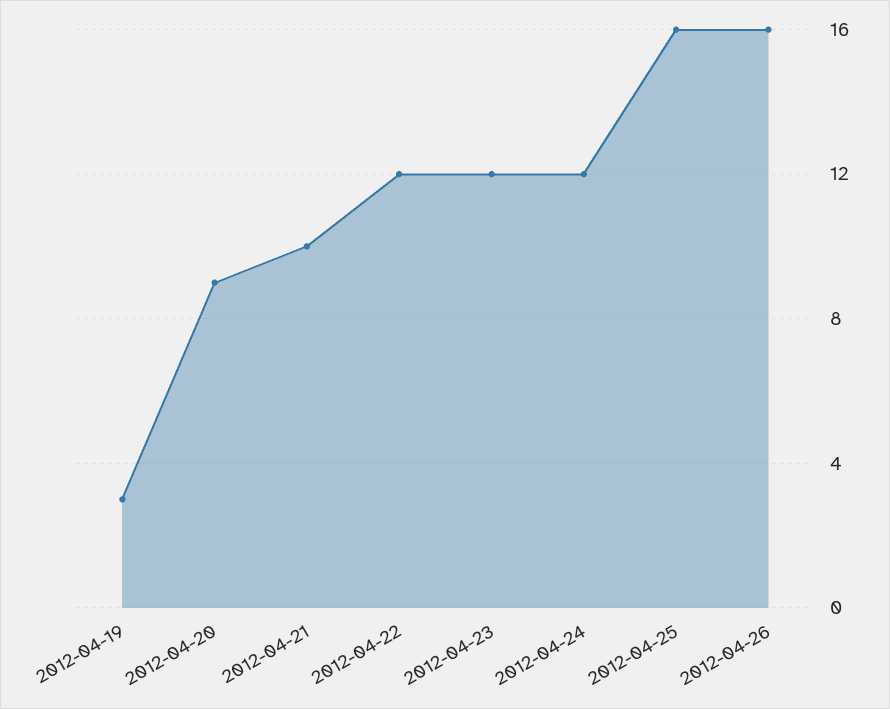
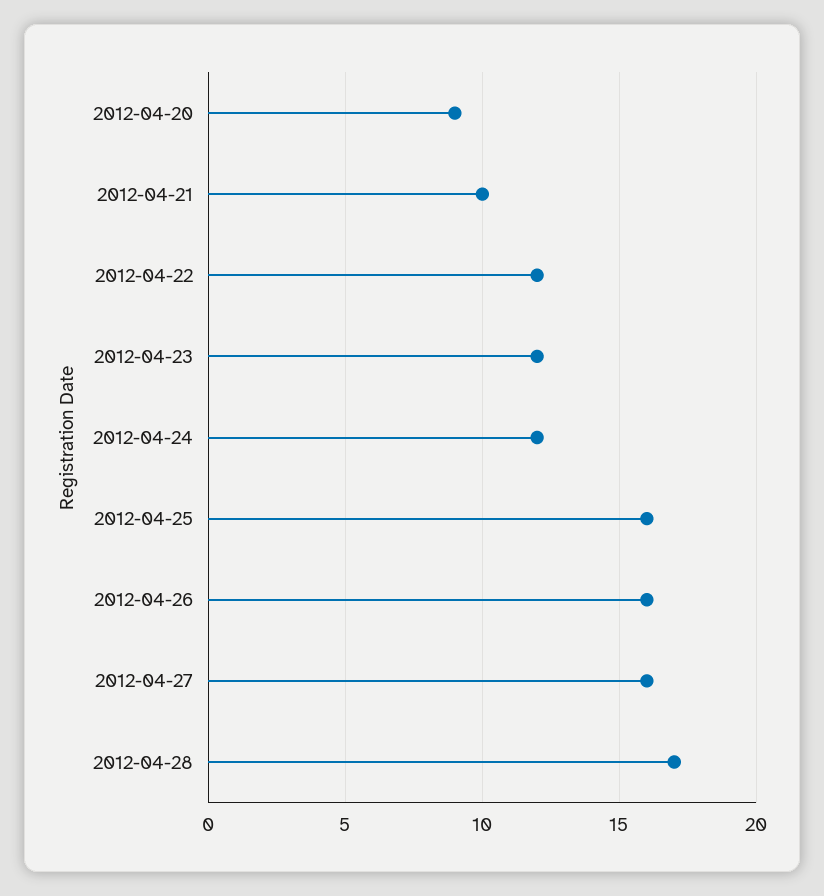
2012-04-19: 3 -> none
2012-04-27: none -> 16
2012-04-28: none -> 17

